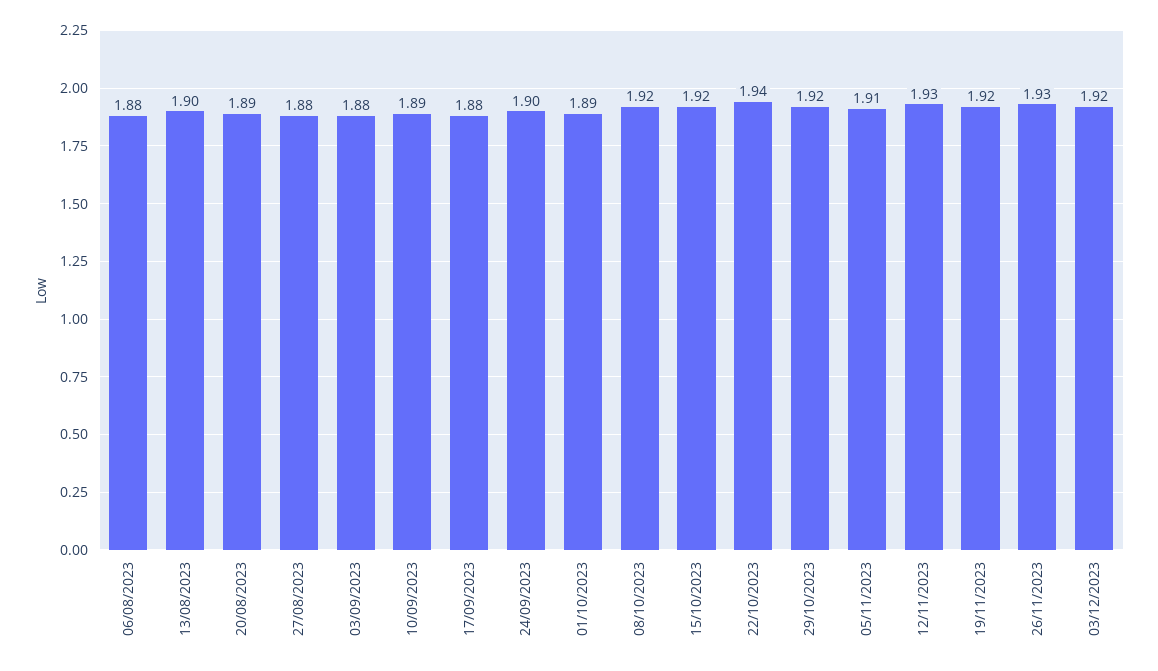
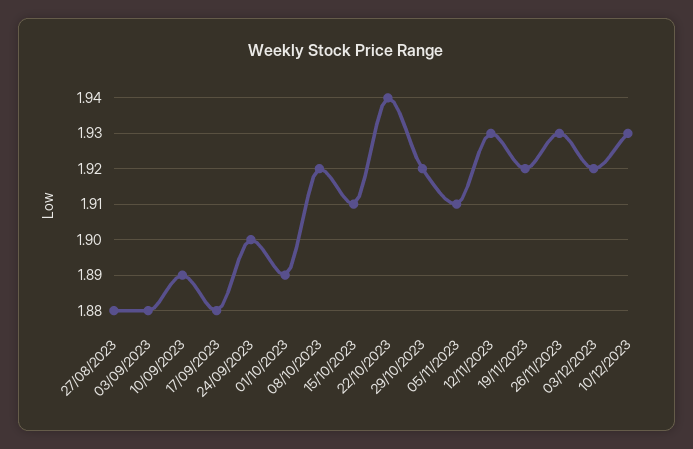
06/08/2023: 1.88 -> none
13/08/2023: 1.9 -> none
20/08/2023: 1.89 -> none
15/10/2023: 1.92 -> 1.91
10/12/2023: none -> 1.93

